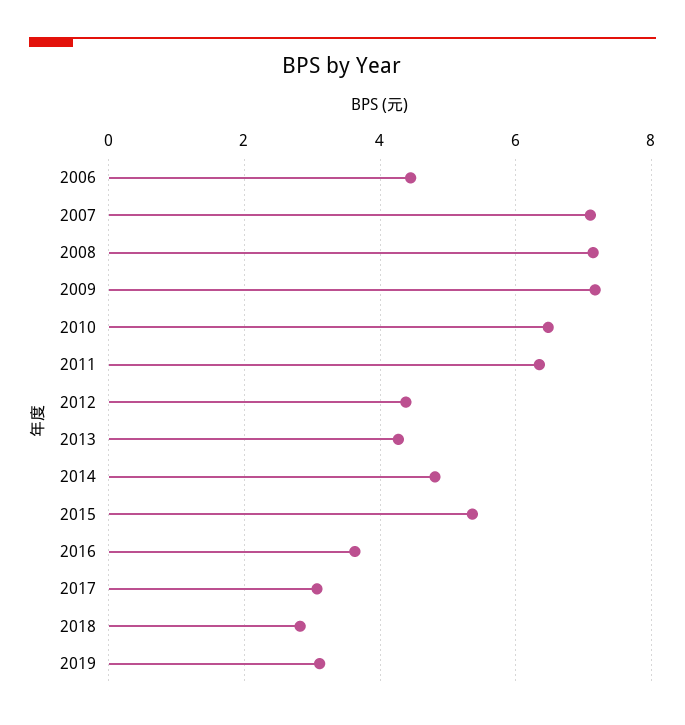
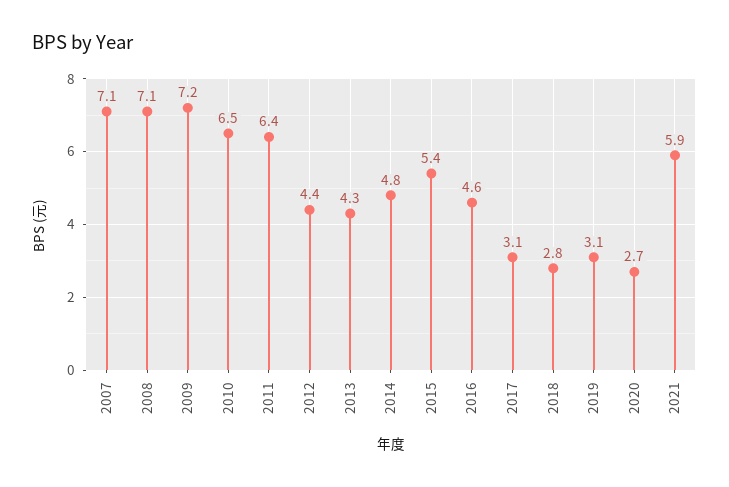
2006: 4.4 -> none
2016: 3.6 -> 4.6
2020: none -> 2.7
2021: none -> 5.9

